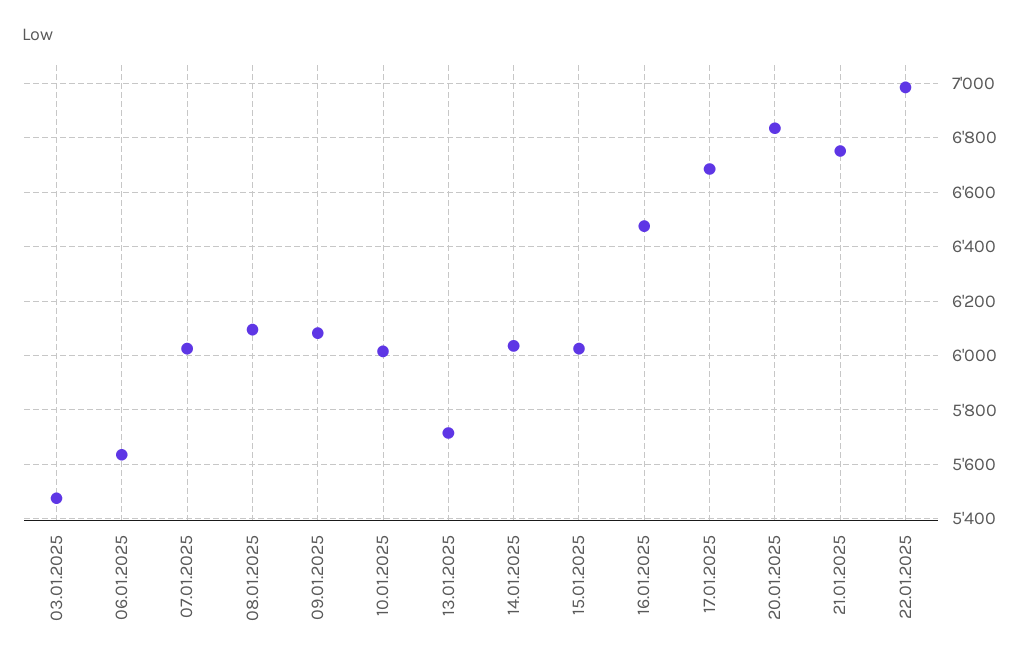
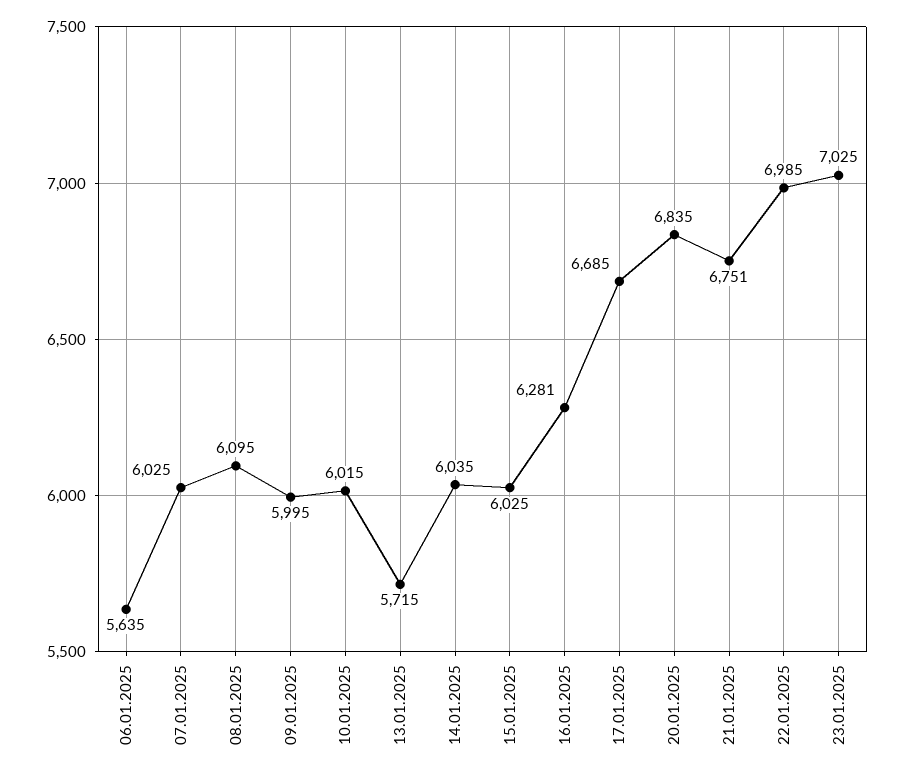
03.01.2025: 5475 -> none
09.01.2025: 6075 -> 5995
16.01.2025: 6475 -> 6281
23.01.2025: none -> 7025

